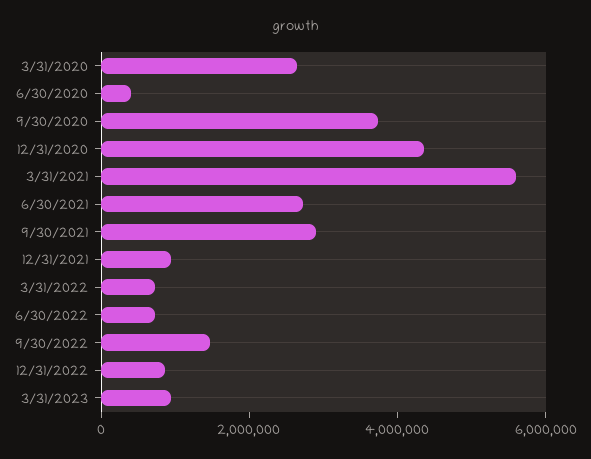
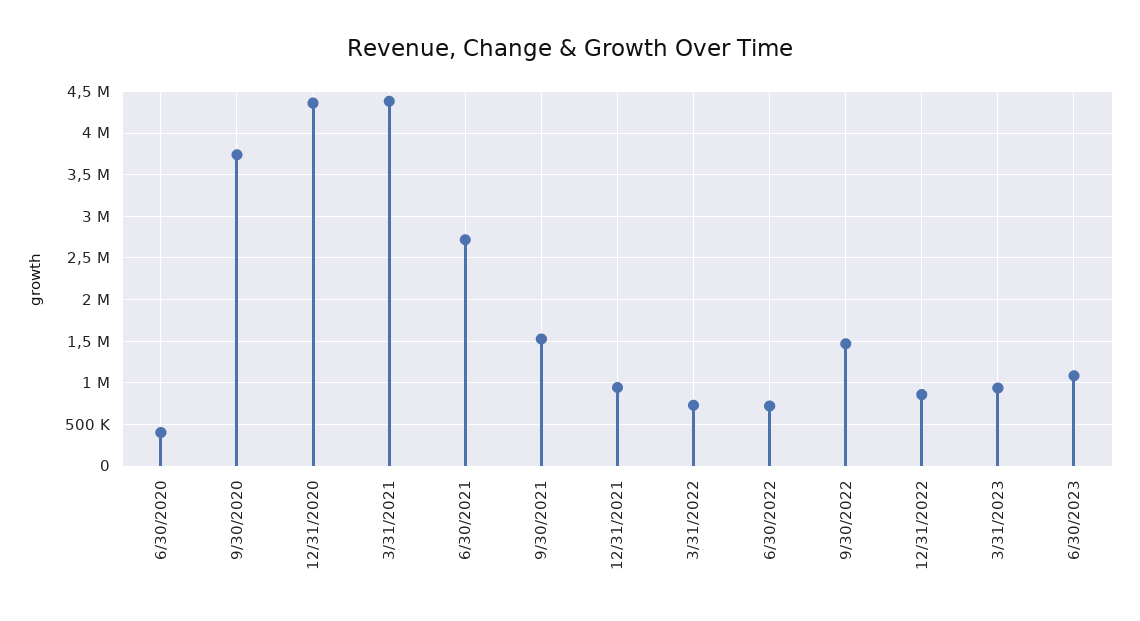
3/31/2020: 2500000 -> none
3/31/2021: 5500000 -> 4400000
9/30/2021: 3000000 -> 1500000
6/30/2023: none -> 1100000

